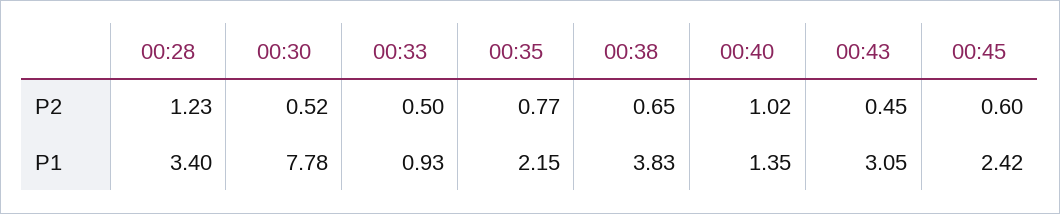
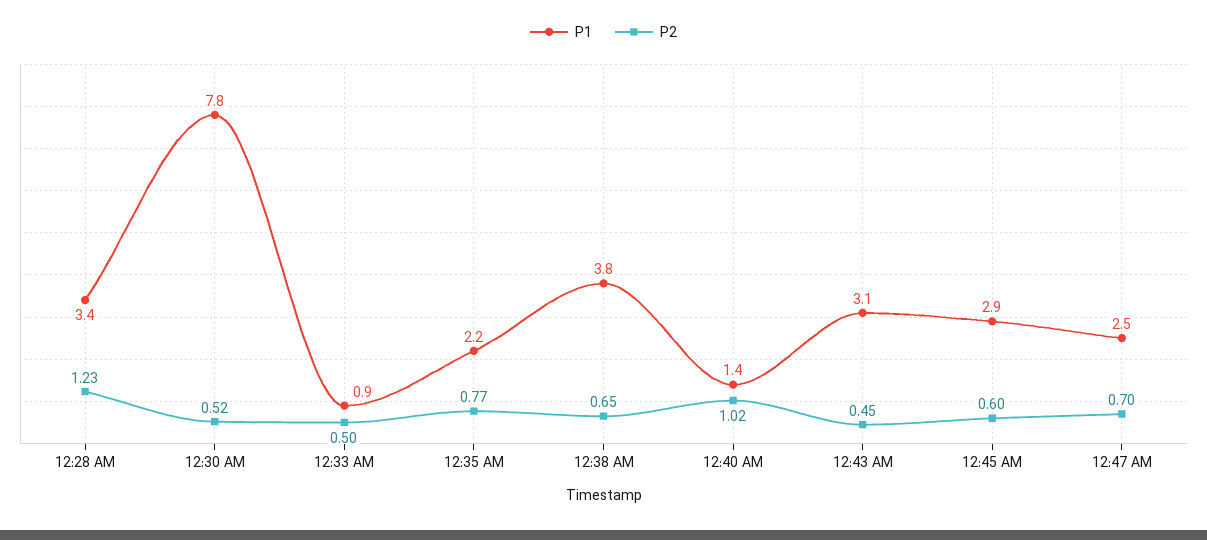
P1, 00:45: 2.42 -> 2.9
P1, 12:47 AM: none -> 2.5
P2, 12:47 AM: none -> 0.7

